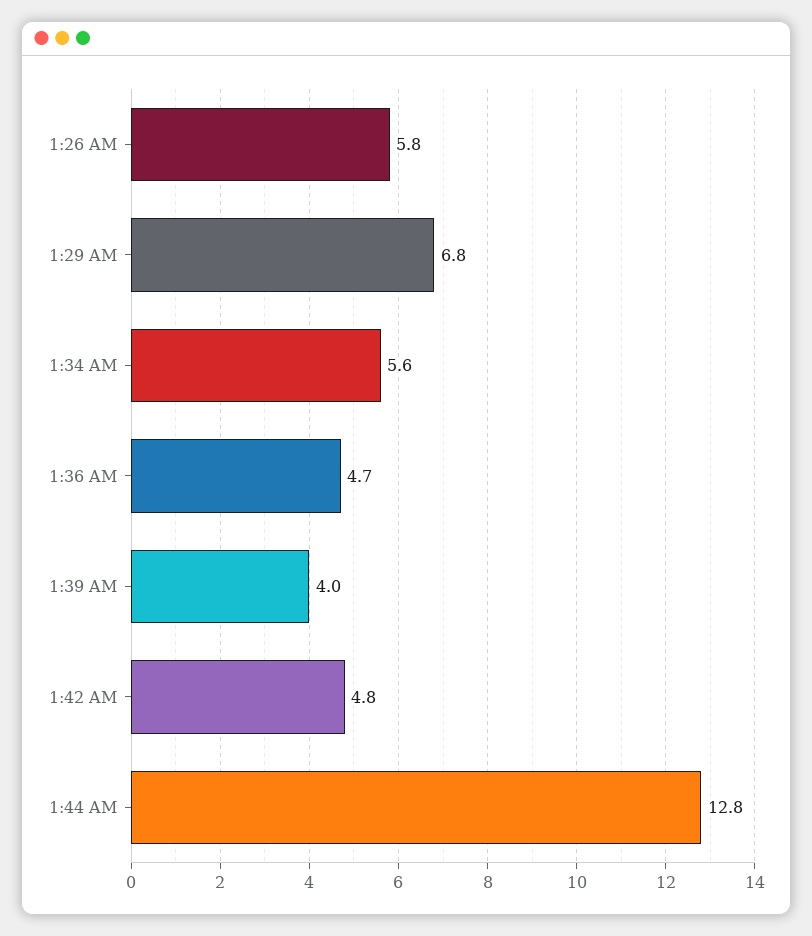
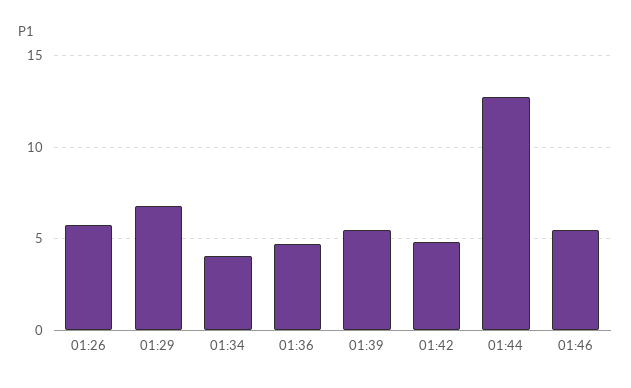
1:34 AM: 5.6 -> 4
1:39 AM: 4 -> 5.5
01:46: none -> 5.5

